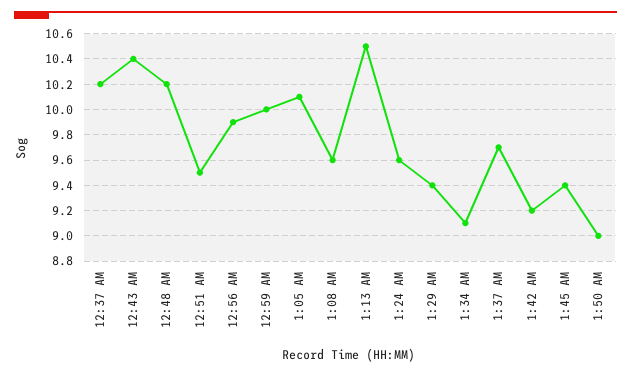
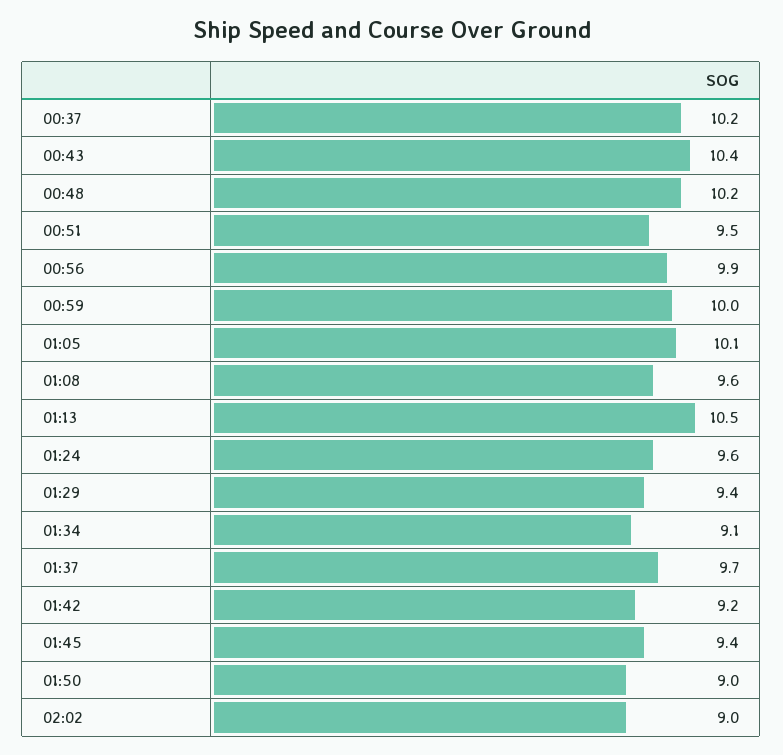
02:02: none -> 9

